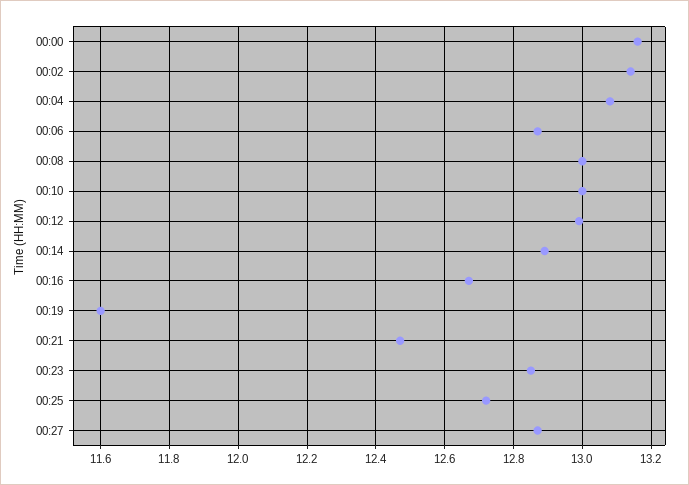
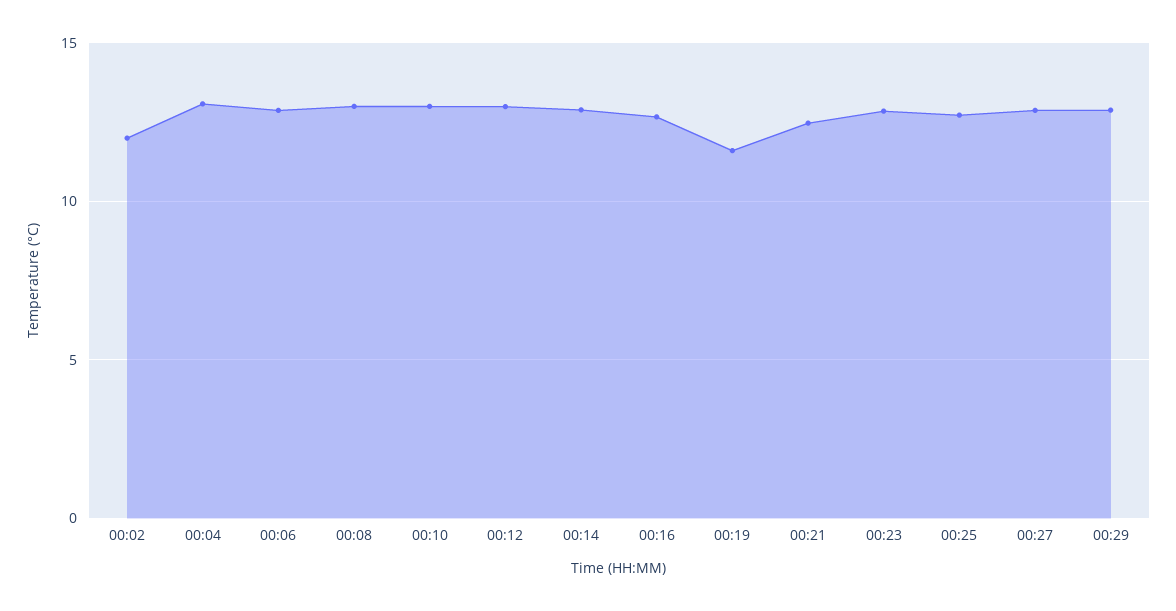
00:00: 13.15 -> none
00:02: 13.15 -> 12
00:29: none -> 13

